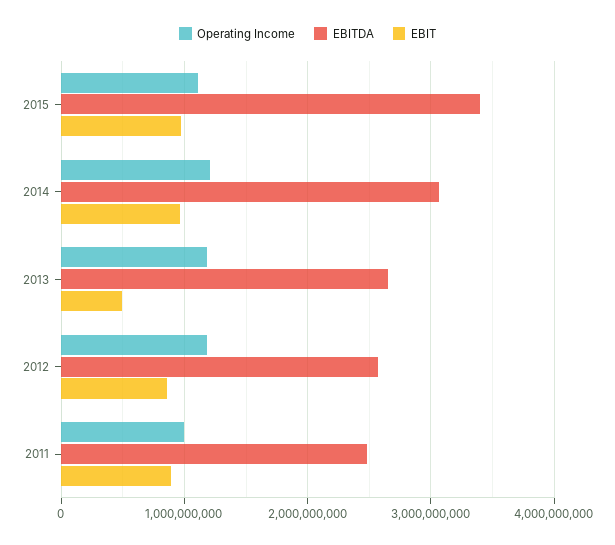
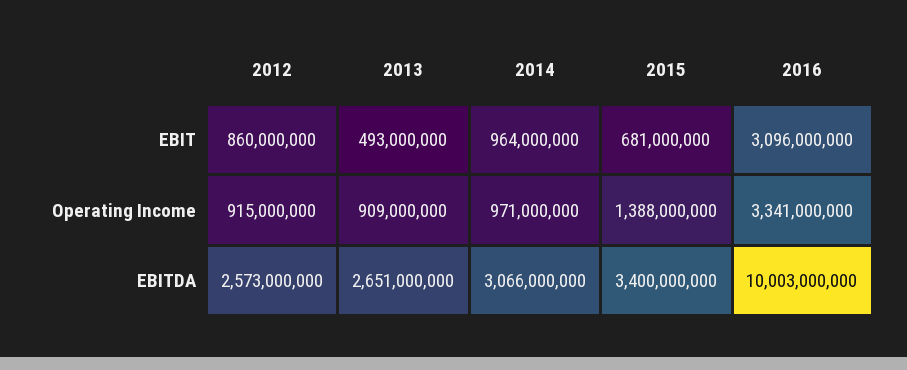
Operating Income, 2015: 1100000000 -> 1388000000
EBIT, 2015: 1000000000 -> 681000000
Operating Income, 2014: 1200000000 -> 971000000
Operating Income, 2013: 1200000000 -> 909000000
Operating Income, 2012: 1200000000 -> 915000000
Operating Income, 2011: 1000000000 -> none
EBITDA, 2011: 2500000000 -> none
EBIT, 2011: 900000000 -> none
EBIT, 2016: none -> 3096000000
Operating Income, 2016: none -> 3341000000
EBITDA, 2016: none -> 10003000000

